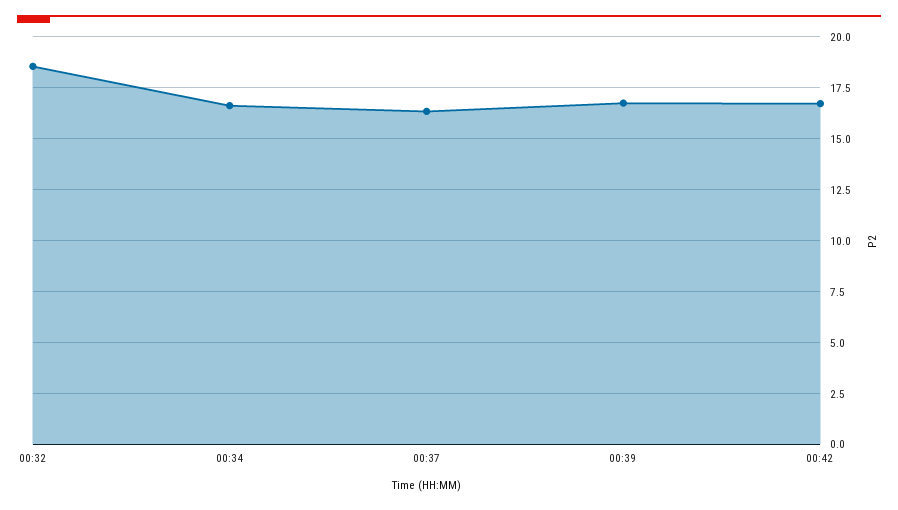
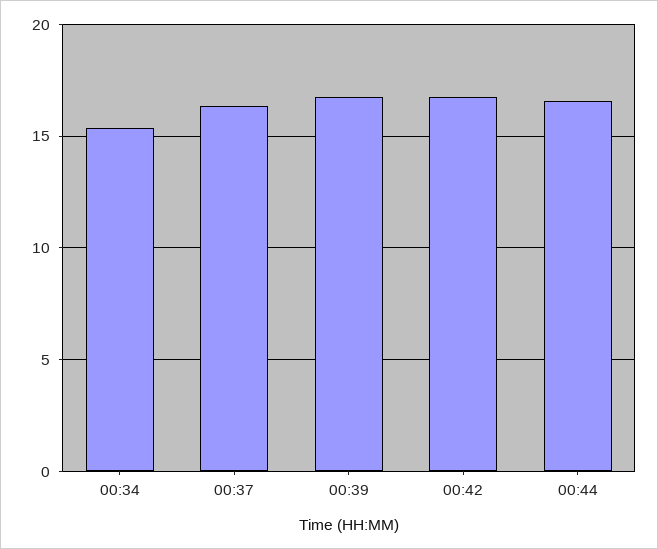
00:32: 18.5 -> none
00:34: 16.5 -> 15.5
00:44: none -> 16.5

